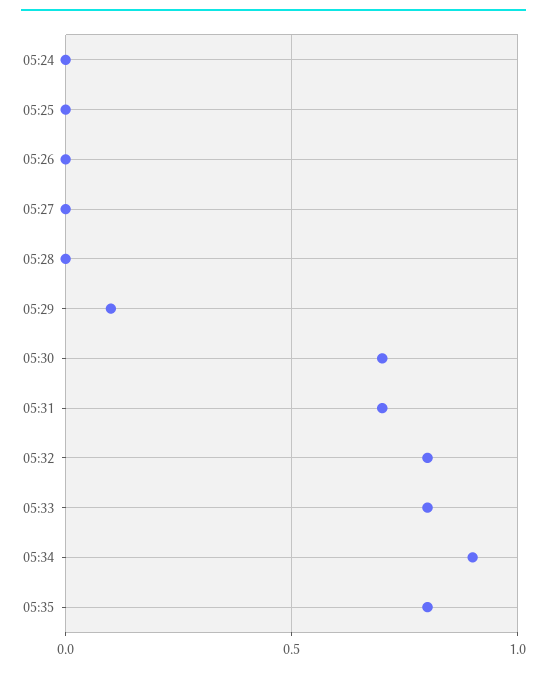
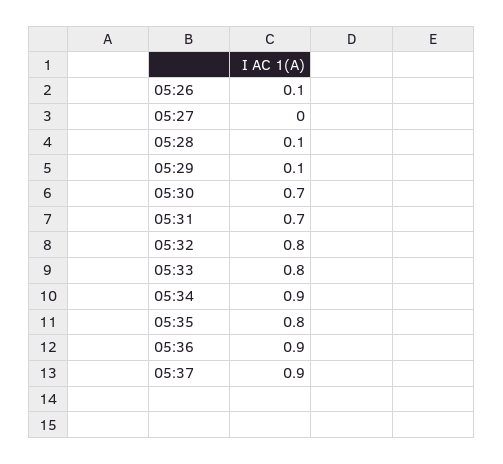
05:24: 0 -> none
05:25: 0 -> none
05:26: 0 -> 0.1
05:28: 0 -> 0.1
05:36: none -> 0.9
05:37: none -> 0.9

